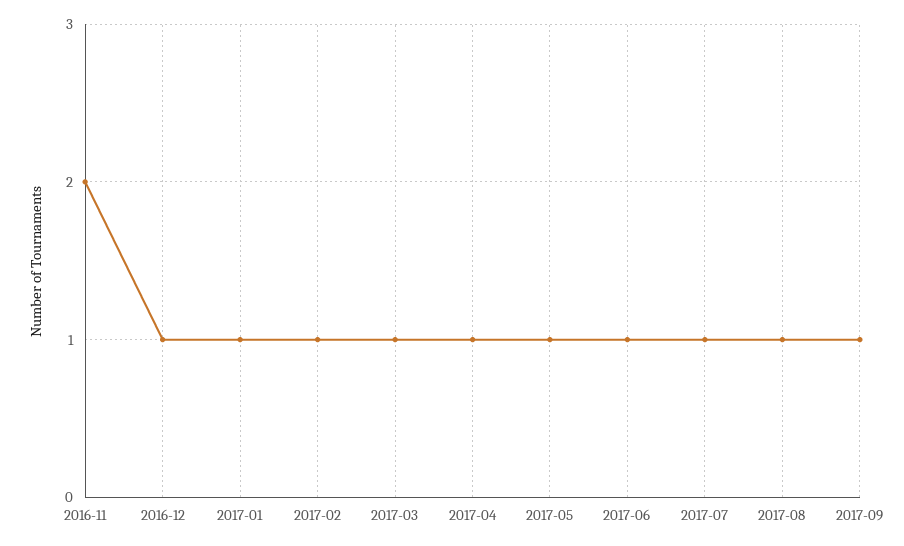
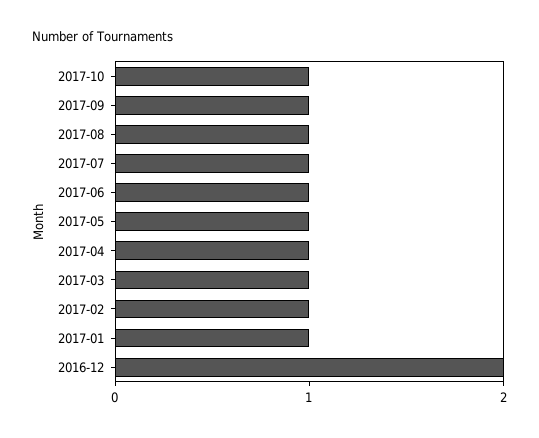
2016-11: 2 -> none
2016-12: 1 -> 2
2017-10: none -> 1

